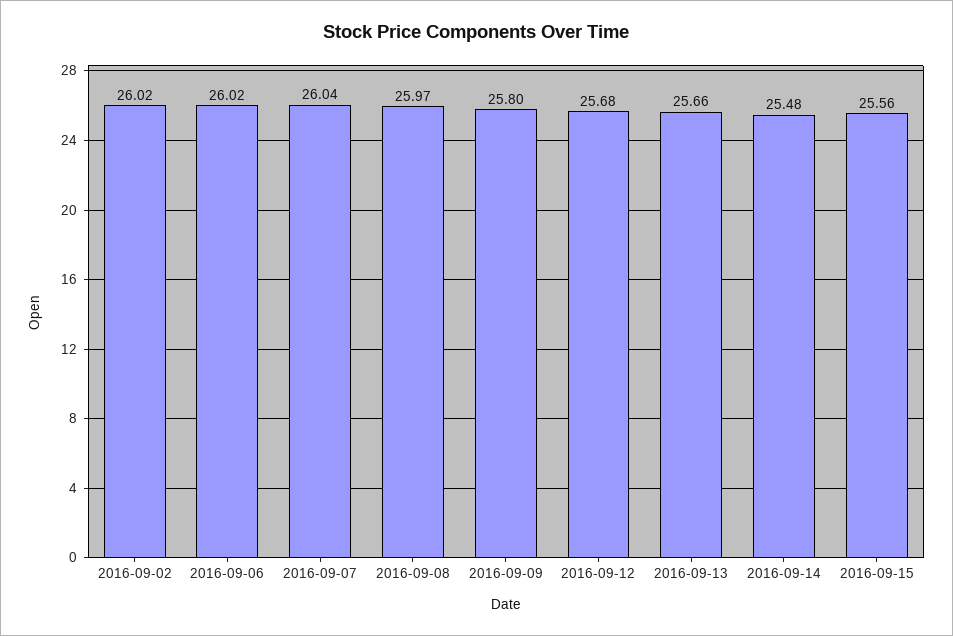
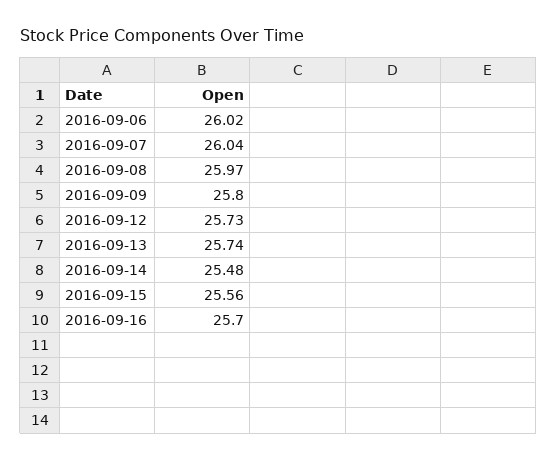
2016-09-02: 26.02 -> none
2016-09-12: 25.68 -> 25.73
2016-09-13: 25.66 -> 25.74
2016-09-16: none -> 25.7

